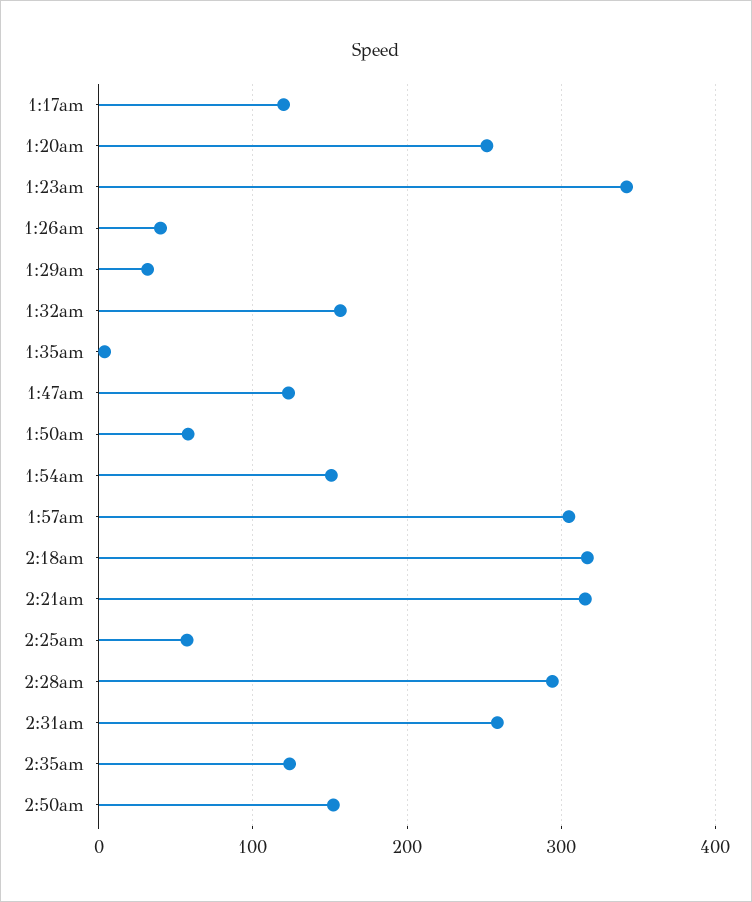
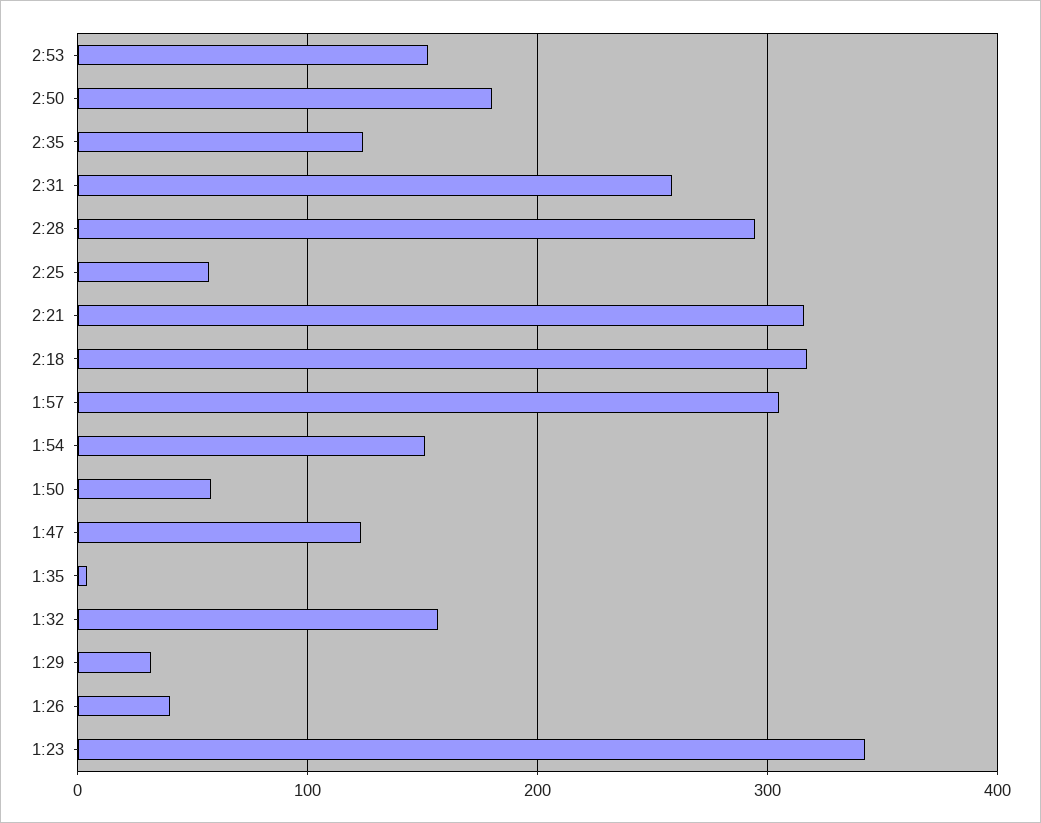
1:17am: 120 -> none
1:20am: 250 -> none
2:50am: 150 -> 180
2:53: none -> 150

